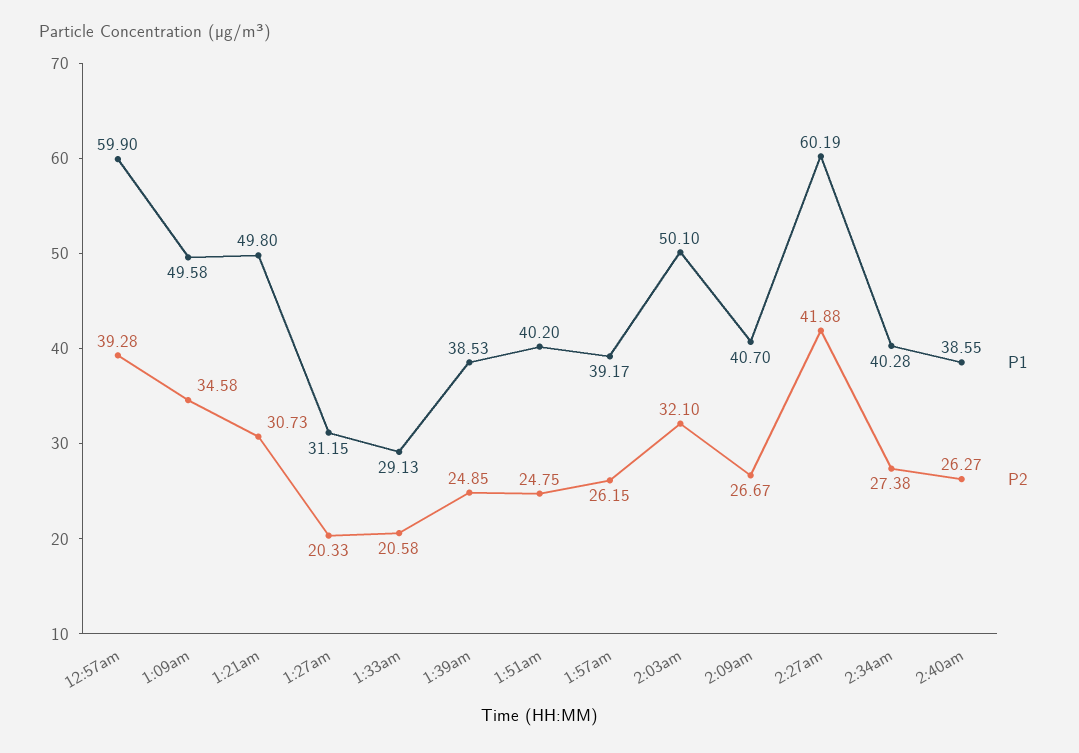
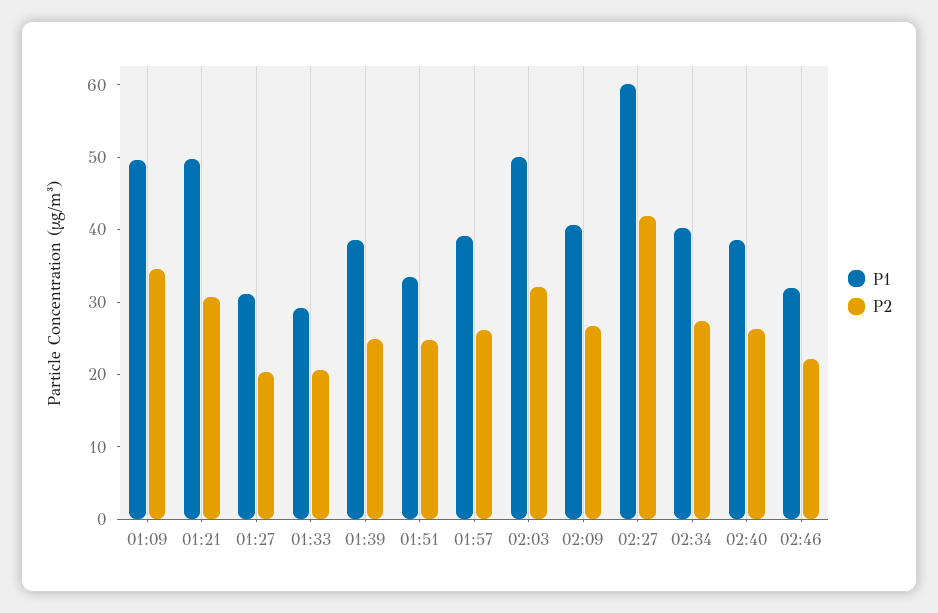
P1, 12:57am: 59.9 -> none
P2, 12:57am: 39.28 -> none
P1, 1:51am: 40.2 -> 34
P1, 02:46: none -> 32
P2, 02:46: none -> 22

